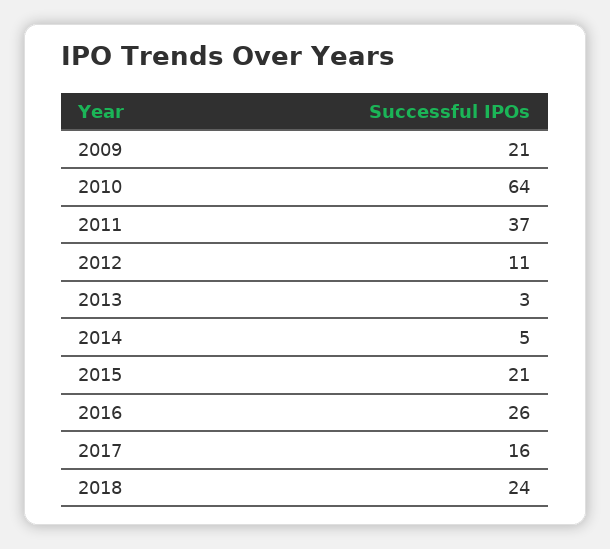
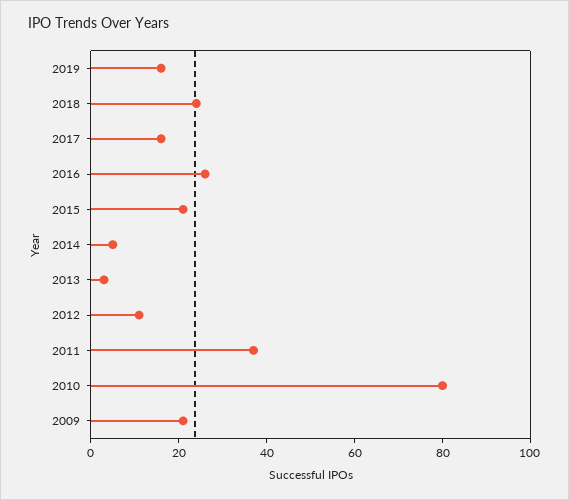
2010: 64 -> 80
2019: none -> 15

